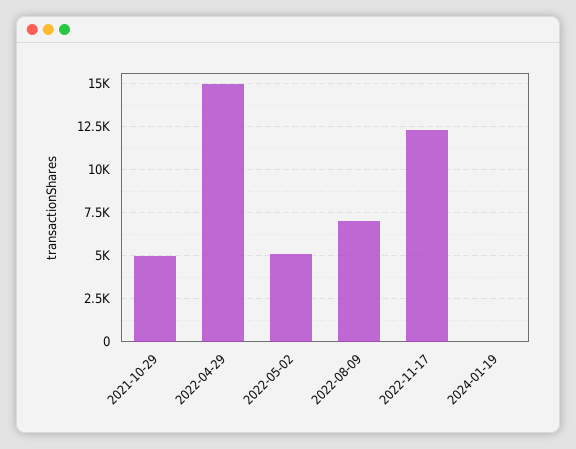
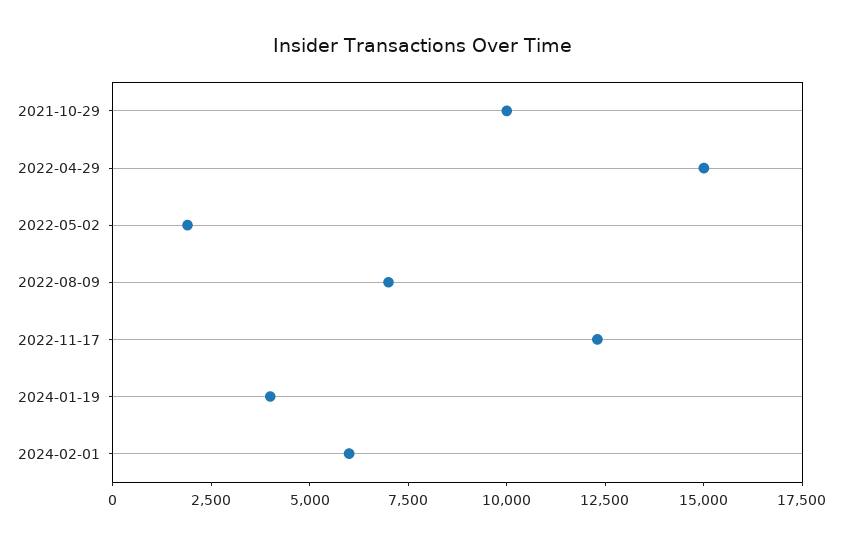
2021-10-29: 5000 -> 10000
2022-05-02: 5000 -> 2000
2024-01-19: 0 -> 4000
2024-02-01: none -> 6000

